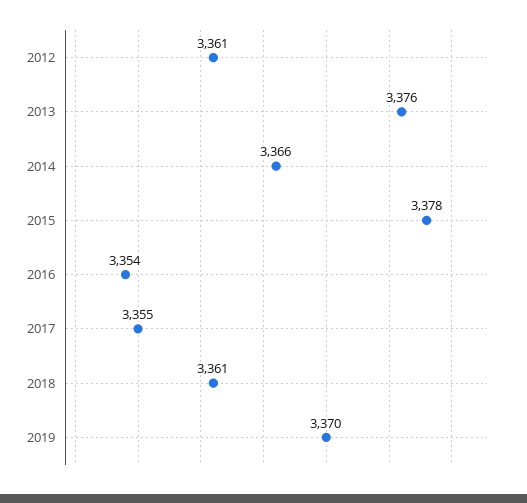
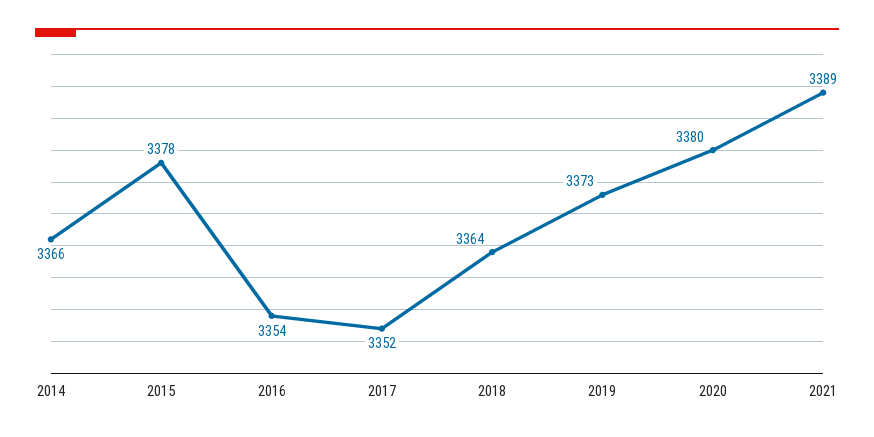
2012: 3361 -> none
2013: 3376 -> none
2017: 3355 -> 3352
2018: 3361 -> 3364
2019: 3370 -> 3373
2020: none -> 3380
2021: none -> 3389

